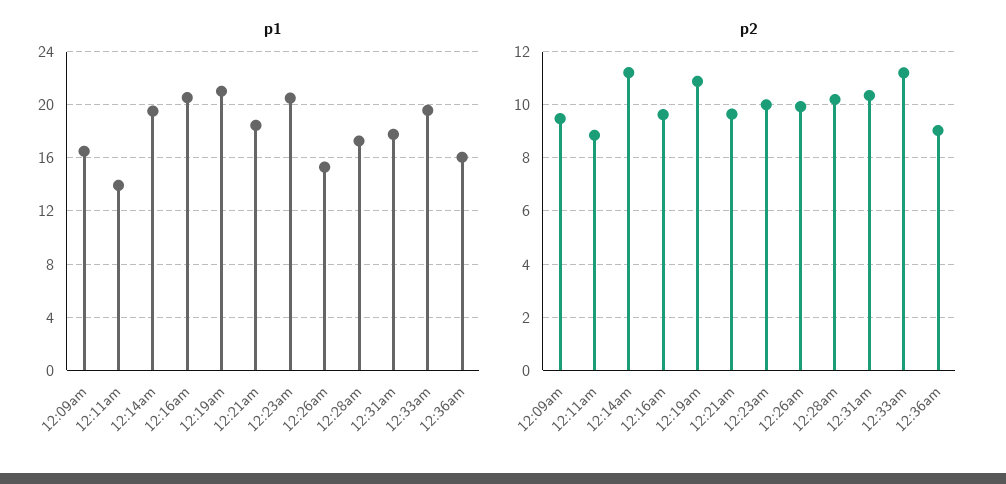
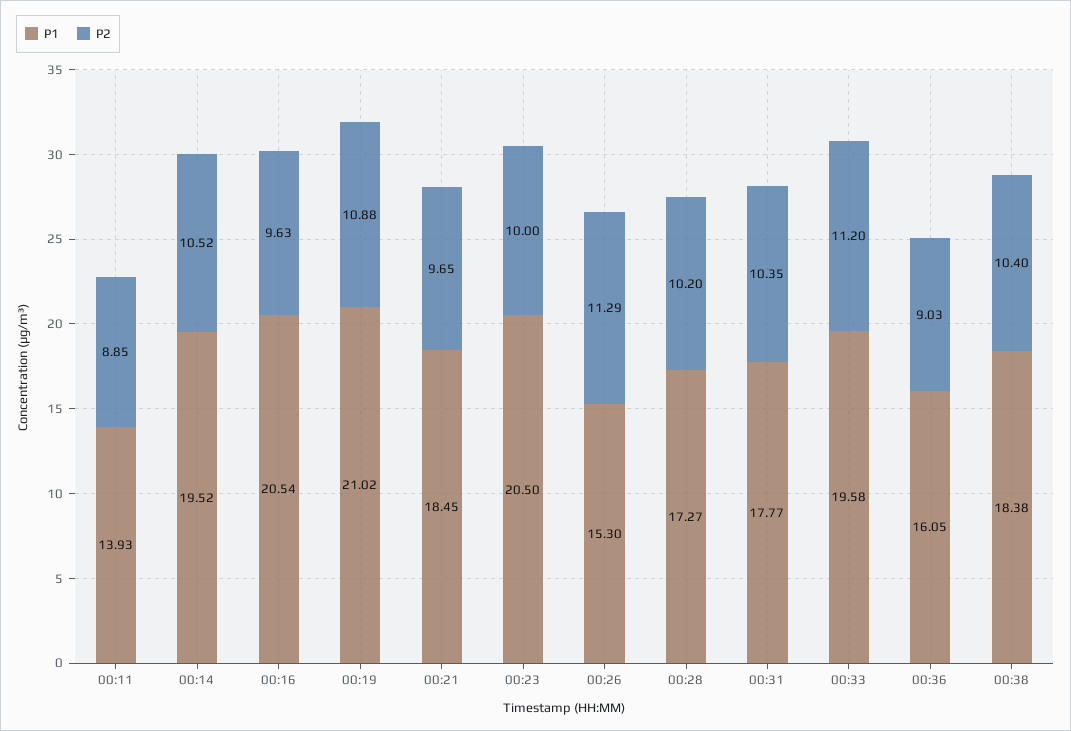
p1, 12:09am: 16.5 -> none
p2, 12:09am: 9.5 -> none
p2, 12:14am: 11.25 -> 10.52
p2, 12:26am: 10 -> 11.29
p1, 00:38: none -> 18.38
p2, 00:38: none -> 10.4

